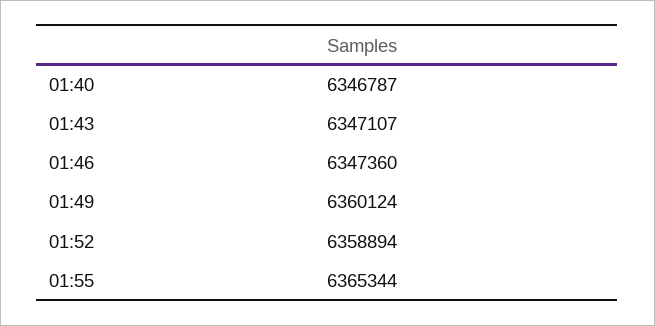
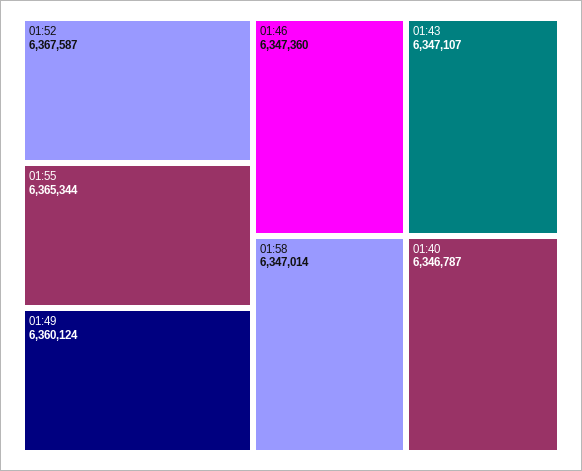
01:52: 6358894 -> 6367587
01:58: none -> 6347014

